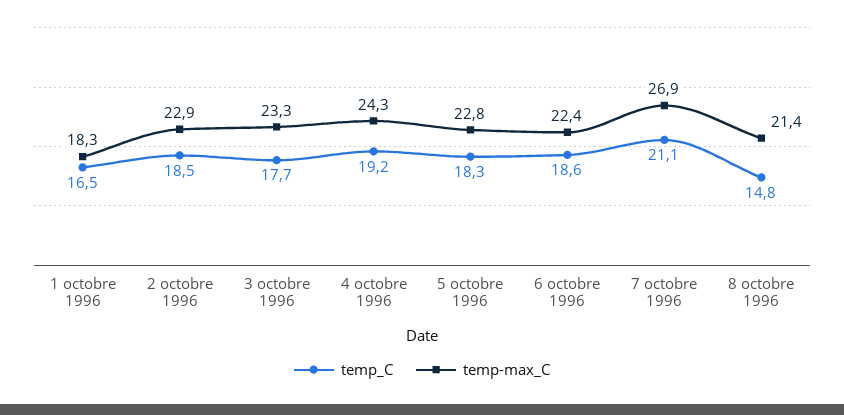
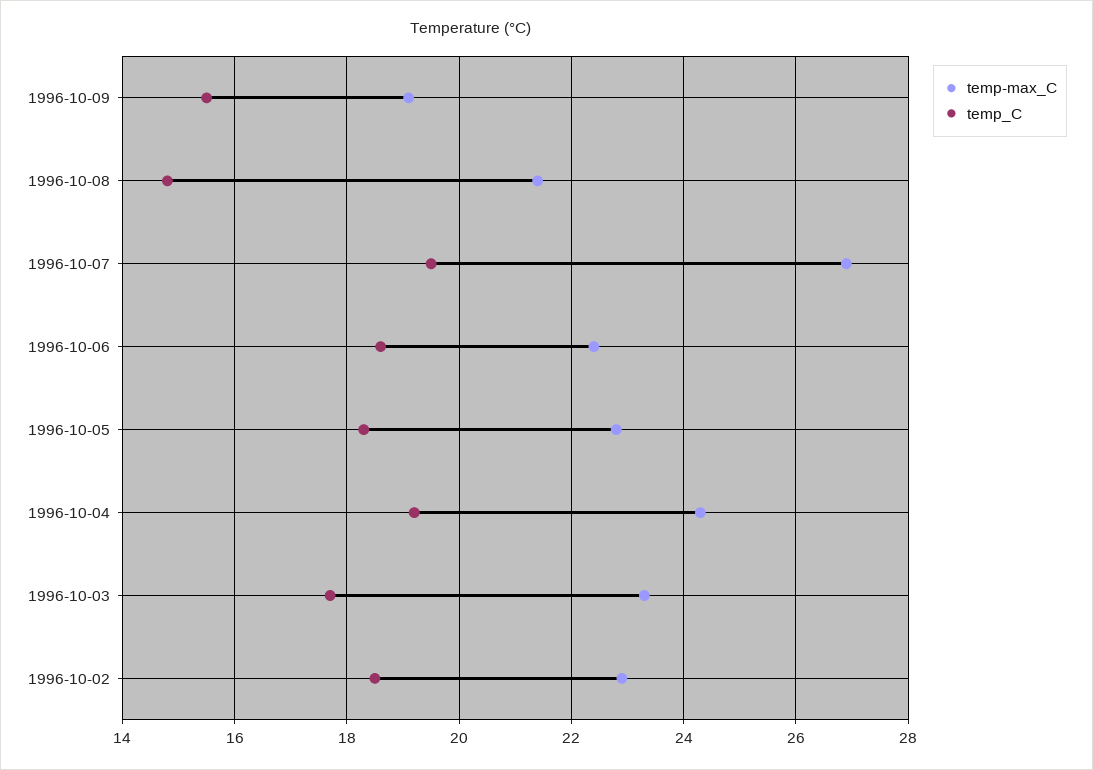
temp_C, 1 octobre 1996: 16.5 -> none
temp-max_C, 1 octobre 1996: 18.3 -> none
temp_C, 7 octobre 1996: 21.1 -> 19.5
temp-max_C, 1996-10-09: none -> 19
temp_C, 1996-10-09: none -> 15.5

